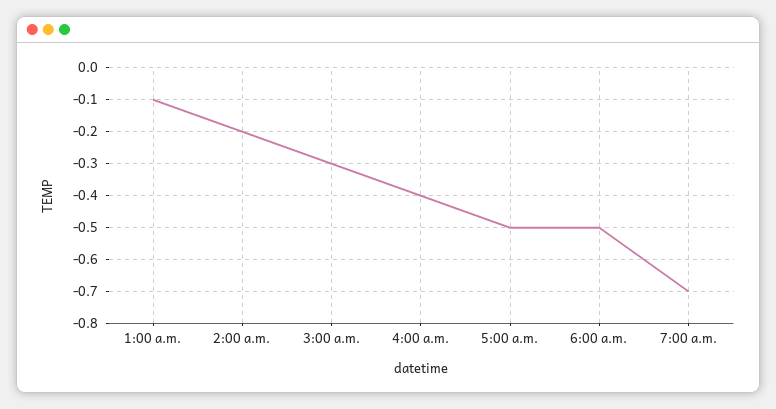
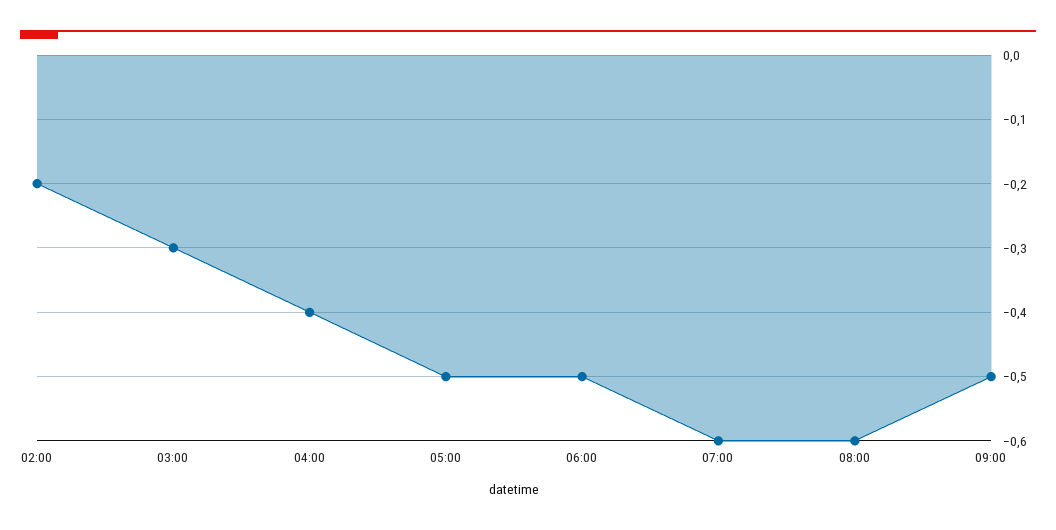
1:00 a.m.: -0.1 -> none
7:00 a.m.: -0.7 -> -0.6
08:00: none -> -0.6
09:00: none -> -0.5

